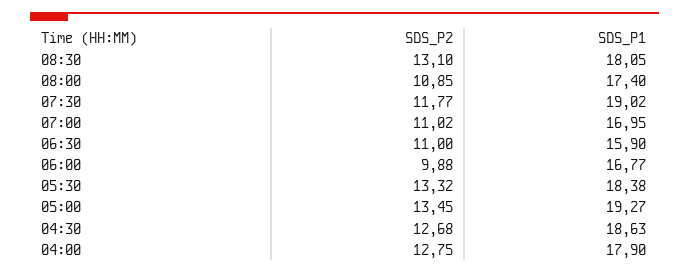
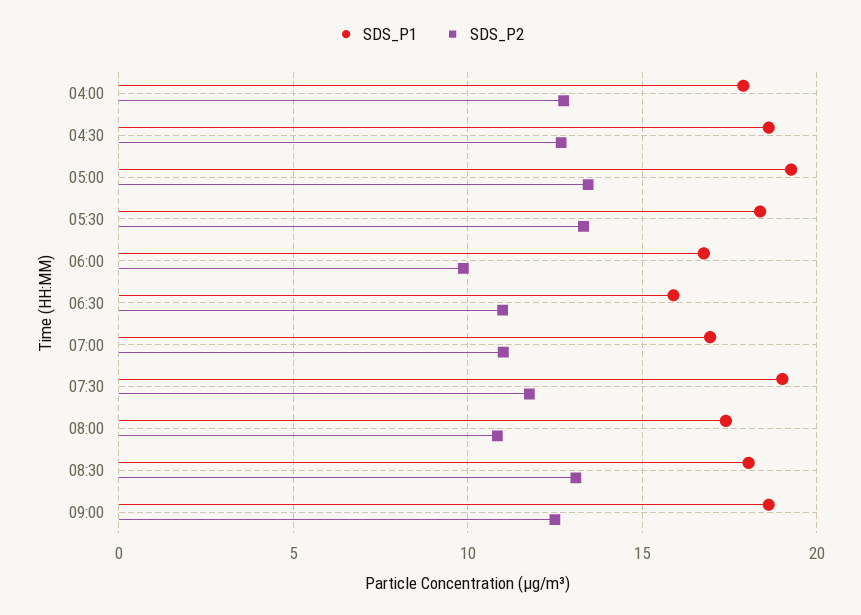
SDS_P1, 09:00: none -> 18.5
SDS_P2, 09:00: none -> 12.5

